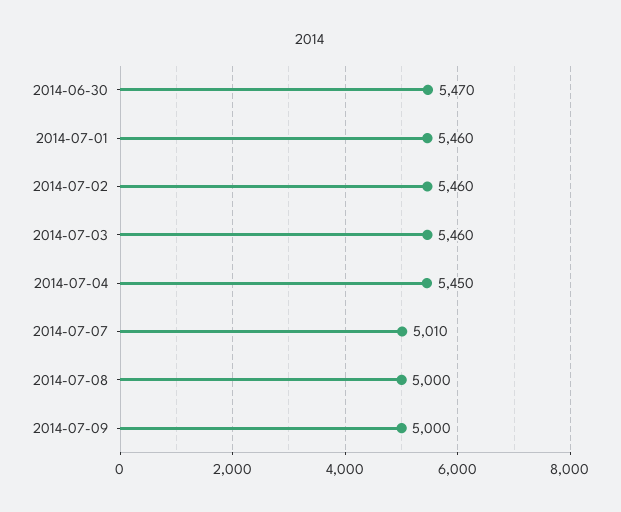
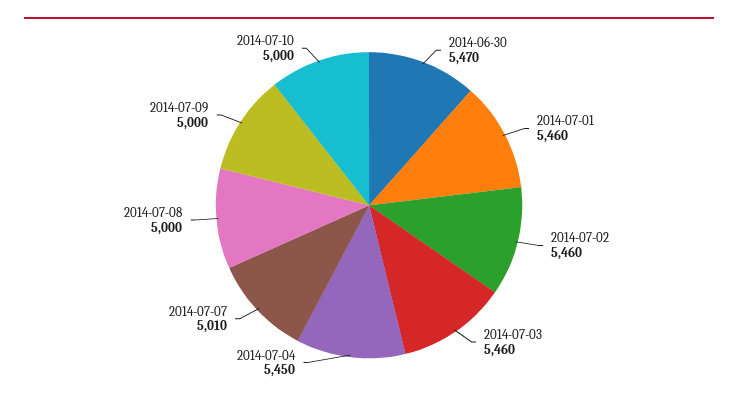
2014-07-10: none -> 5000

